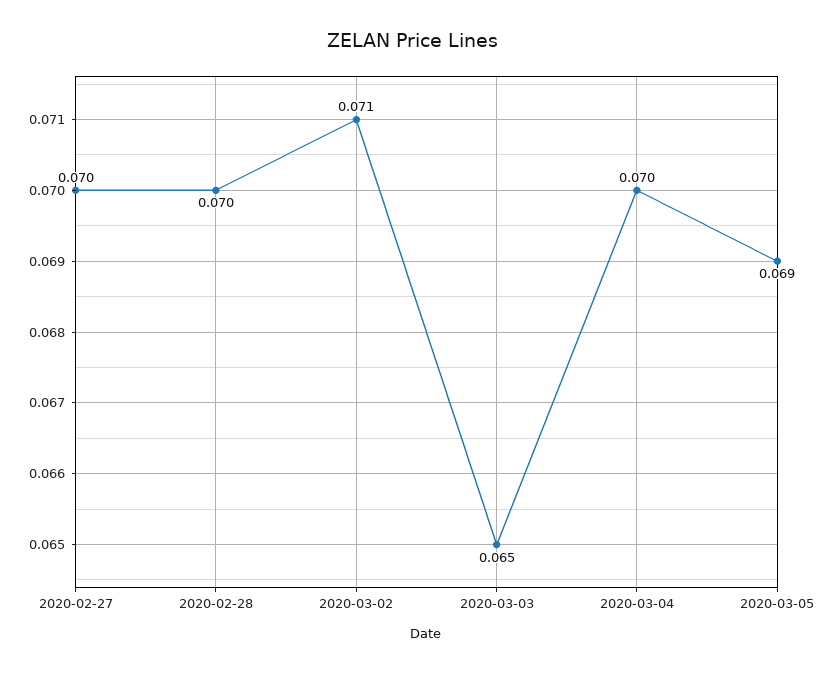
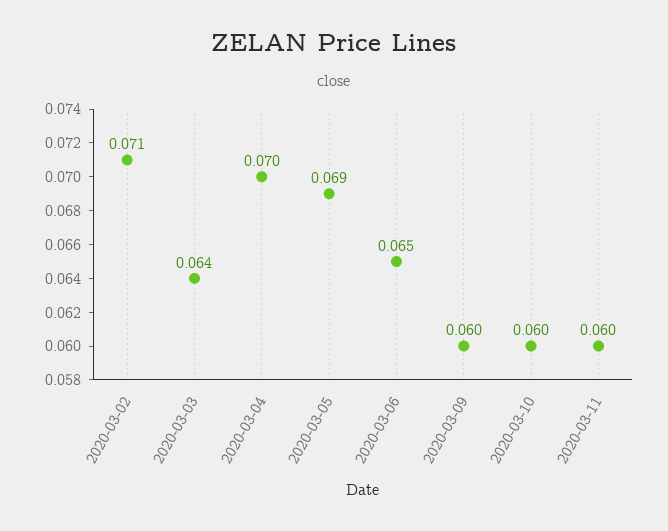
2020-02-27: 0.07 -> none
2020-02-28: 0.07 -> none
2020-03-03: 0.065 -> 0.064
2020-03-06: none -> 0.065
2020-03-09: none -> 0.06
2020-03-10: none -> 0.06
2020-03-11: none -> 0.06

